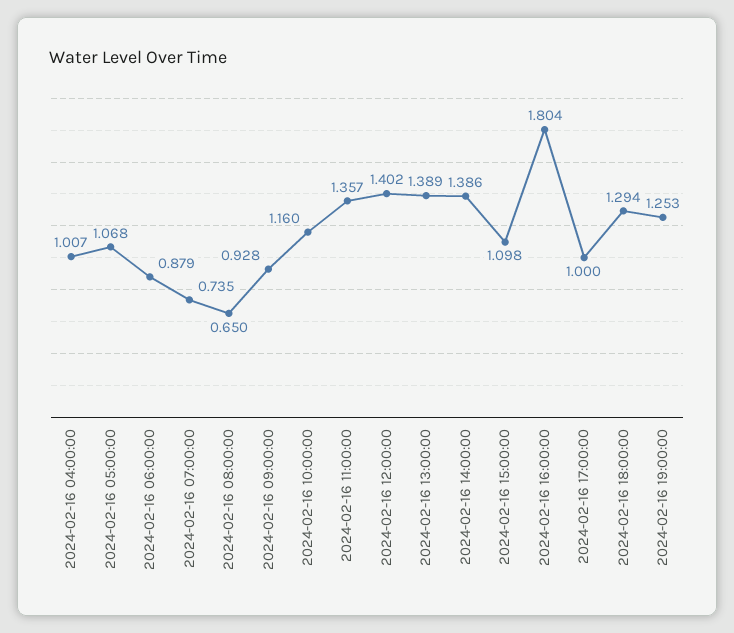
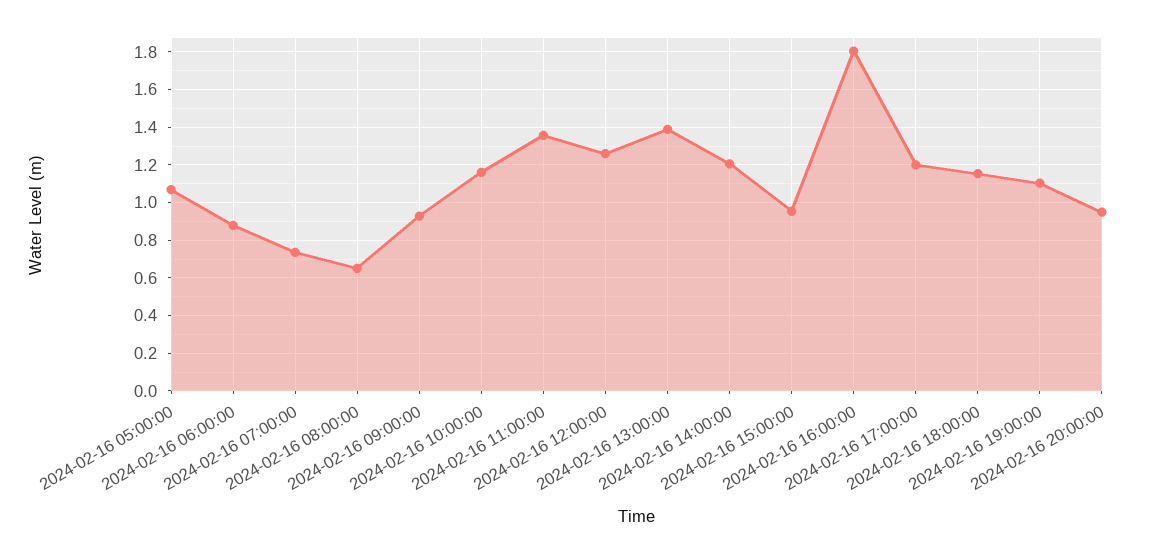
2024-02-16 04:00:00: 1.007 -> none
2024-02-16 12:00:00: 1.402 -> 1.25
2024-02-16 14:00:00: 1.386 -> 1.2
2024-02-16 15:00:00: 1.098 -> 0.95
2024-02-16 17:00:00: 1 -> 1.2
2024-02-16 18:00:00: 1.294 -> 1.15
2024-02-16 19:00:00: 1.253 -> 1.1
2024-02-16 20:00:00: none -> 0.95

